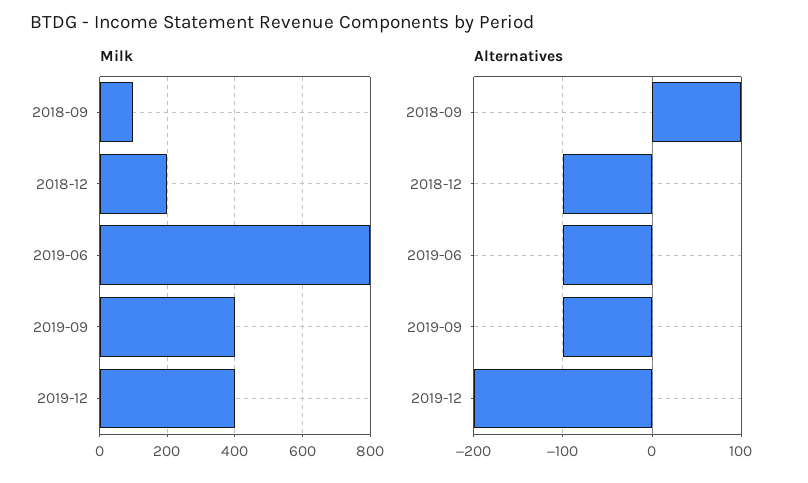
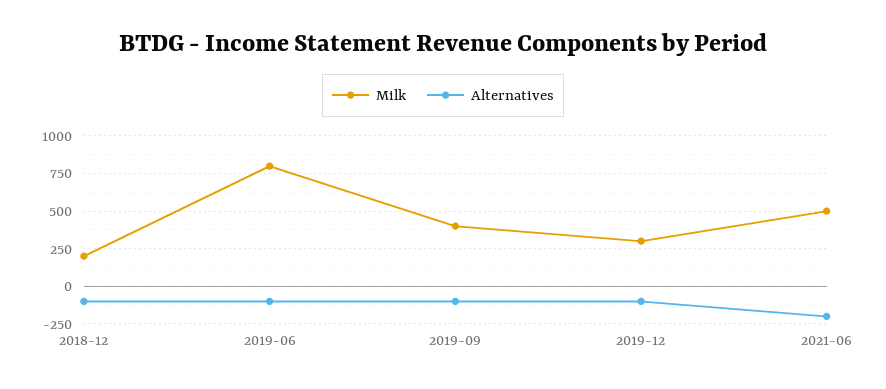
Milk, 2018-09: 100 -> none
Milk, 2019-12: 400 -> 300
Alternatives, 2018-09: 100 -> none
Alternatives, 2019-12: -200 -> -100
Milk, 2021-06: none -> 500
Alternatives, 2021-06: none -> -200

